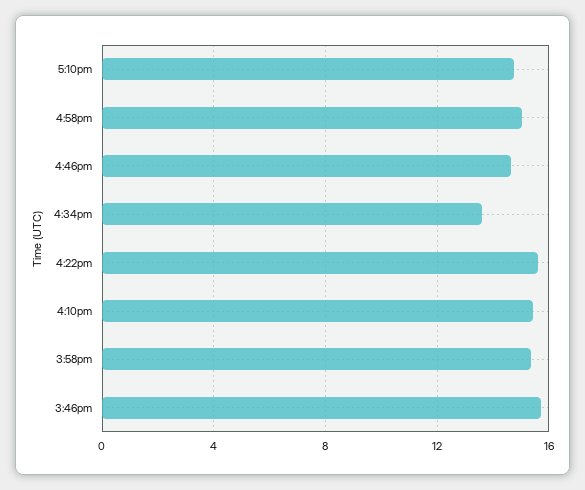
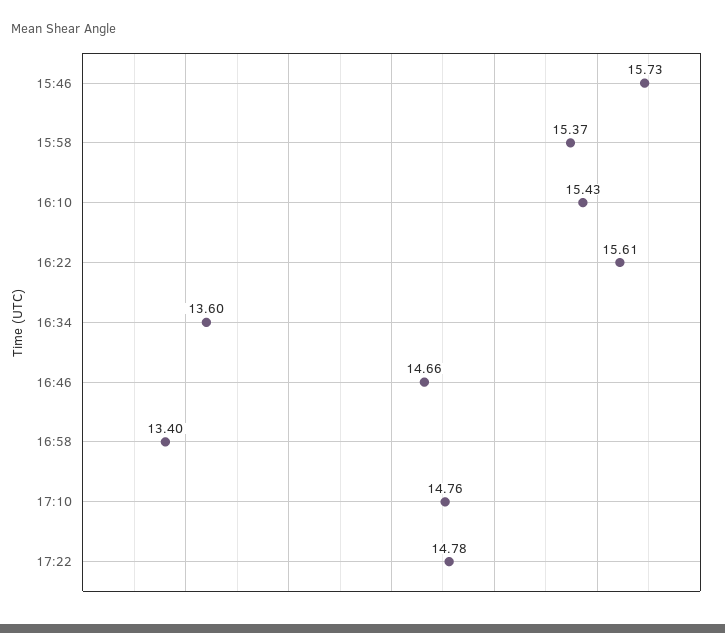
4:58pm: 15 -> 13.4
17:22: none -> 14.78

